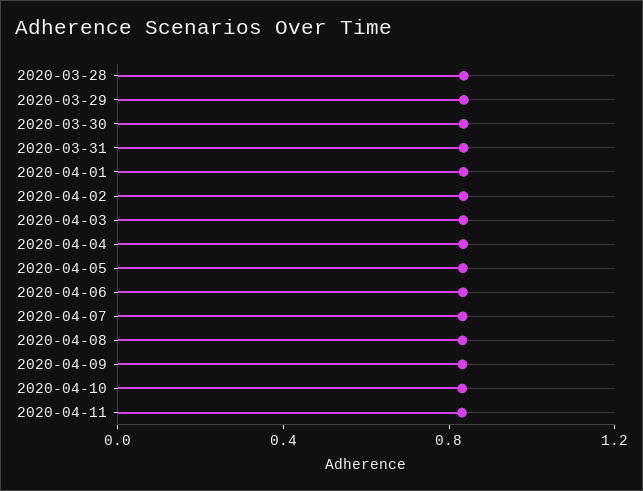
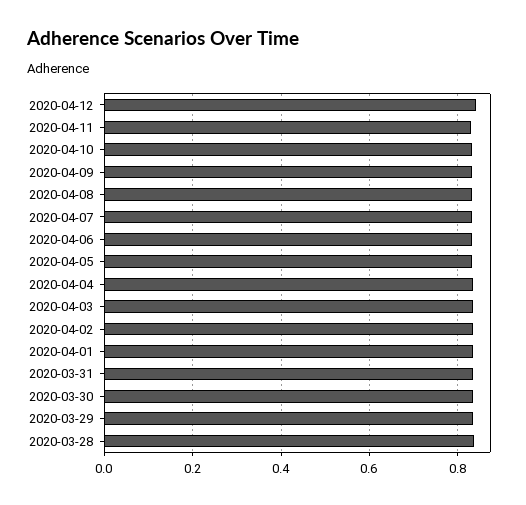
2020-04-12: none -> 0.84

